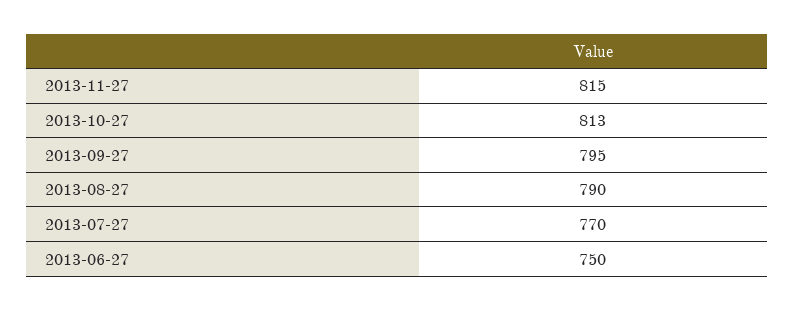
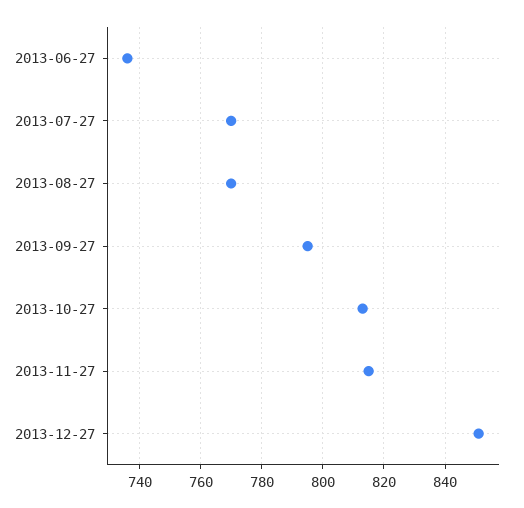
2013-08-27: 790 -> 770
2013-06-27: 750 -> 735
2013-12-27: none -> 850

